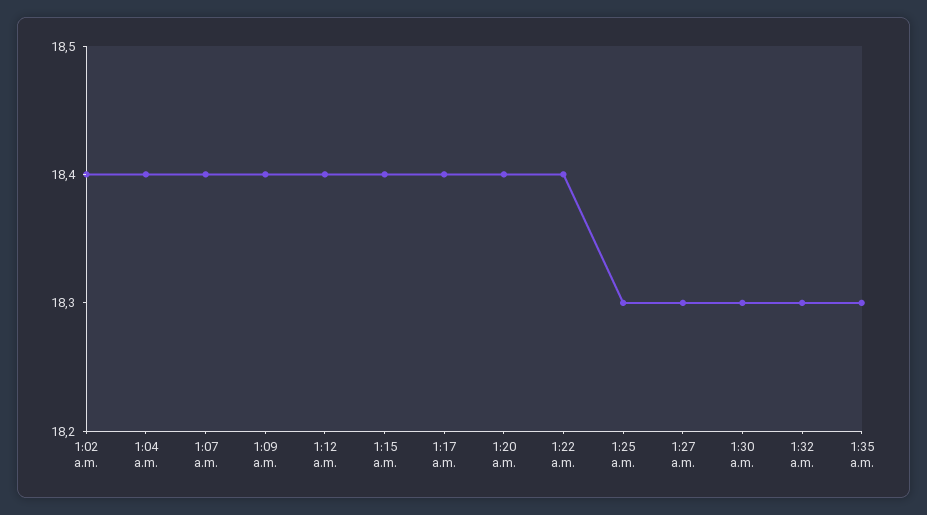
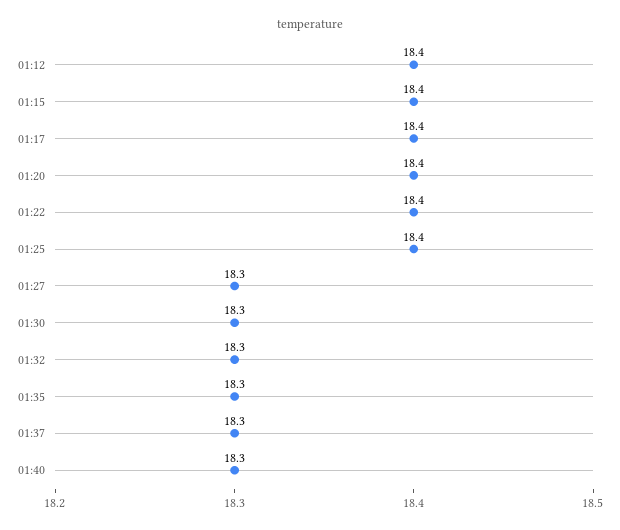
1:02 a.m.: 18.4 -> none
1:04 a.m.: 18.4 -> none
1:07 a.m.: 18.4 -> none
1:09 a.m.: 18.4 -> none
1:25 a.m.: 18.3 -> 18.4
01:37: none -> 18.3
01:40: none -> 18.3

